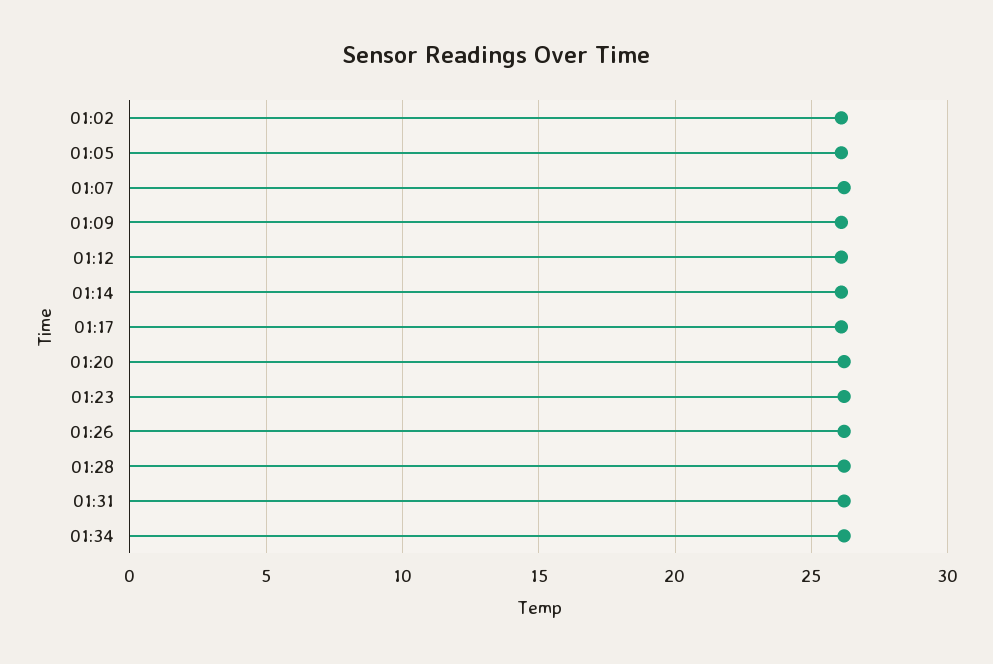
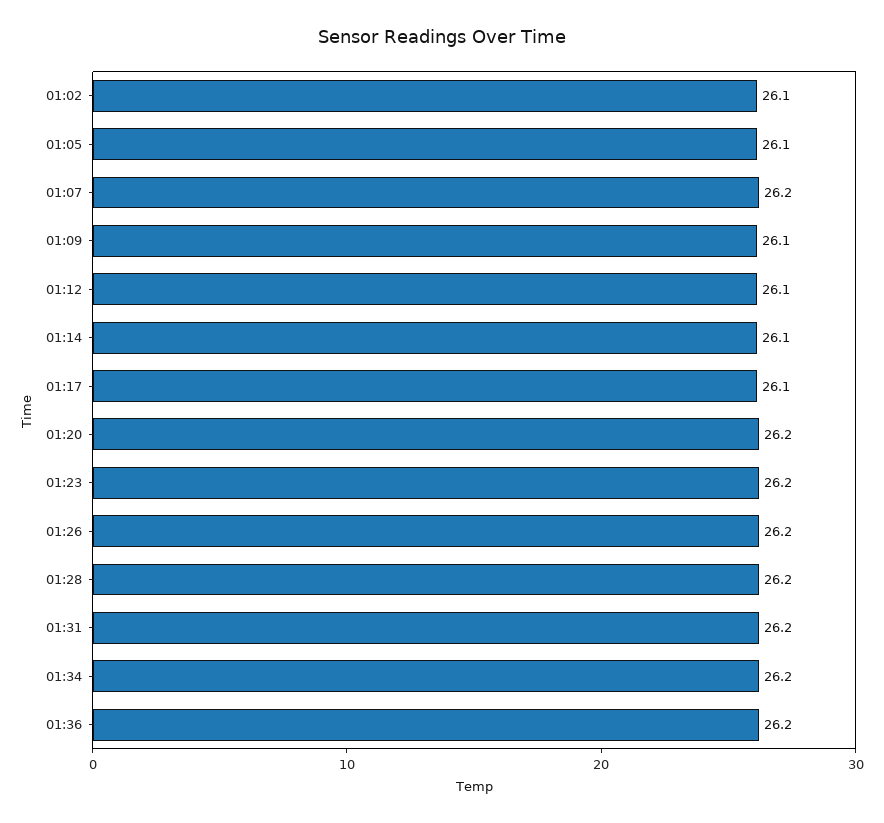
01:36: none -> 26.2

